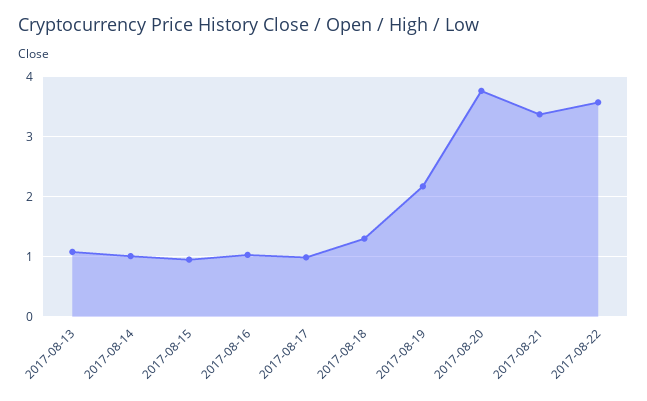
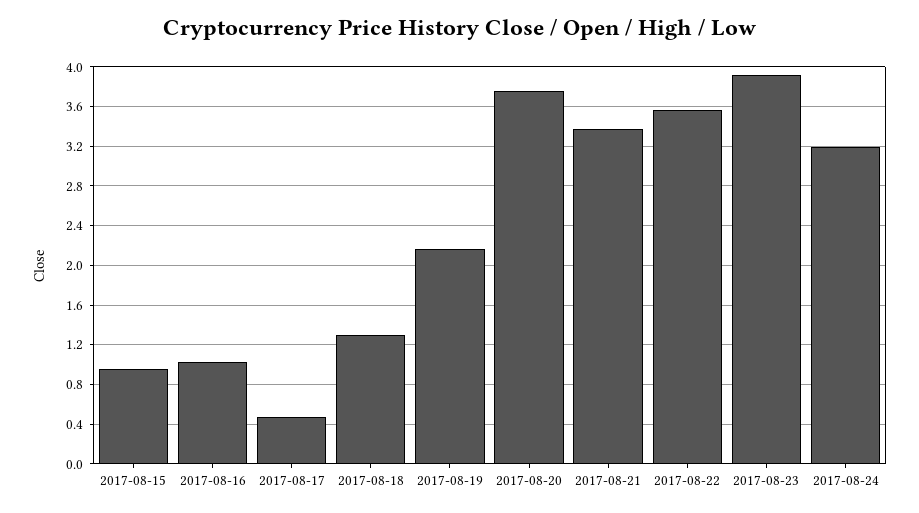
2017-08-13: 1.1 -> none
2017-08-14: 1 -> none
2017-08-17: 1 -> 0.5
2017-08-23: none -> 3.9
2017-08-24: none -> 3.2

